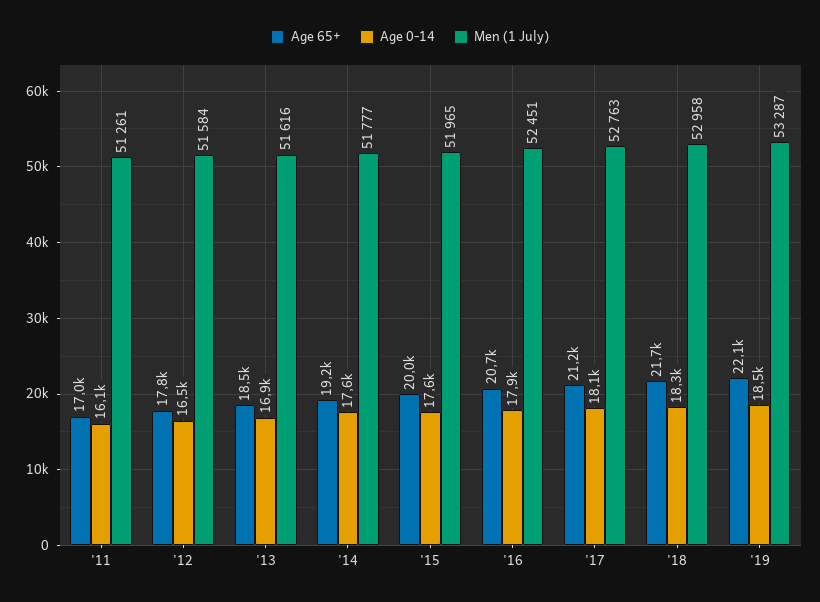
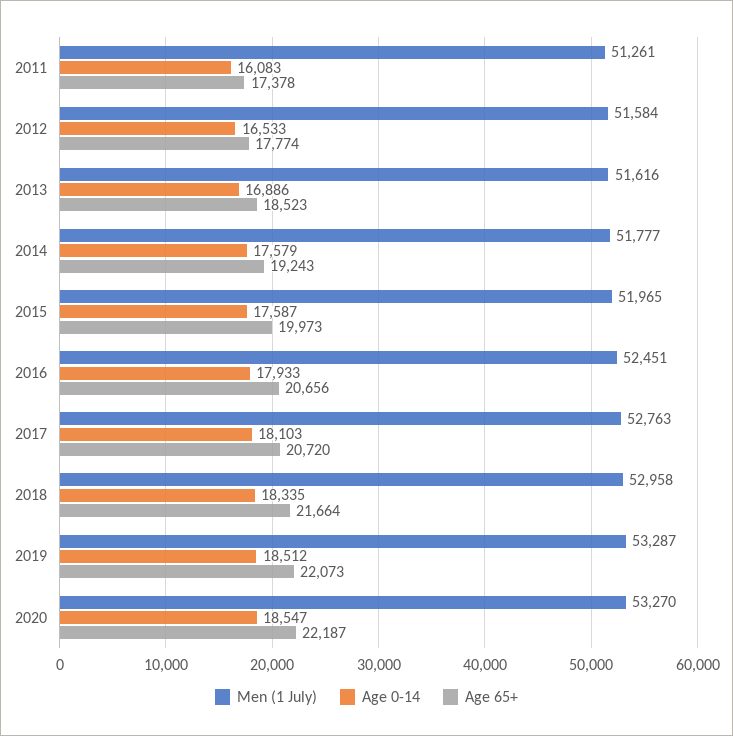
Age 65+, '11: 17000 -> 17378
Age 65+, '17: 21200 -> 20720
Men (1 July), 2020: none -> 53270
Age 0-14, 2020: none -> 18547
Age 65+, 2020: none -> 22187

